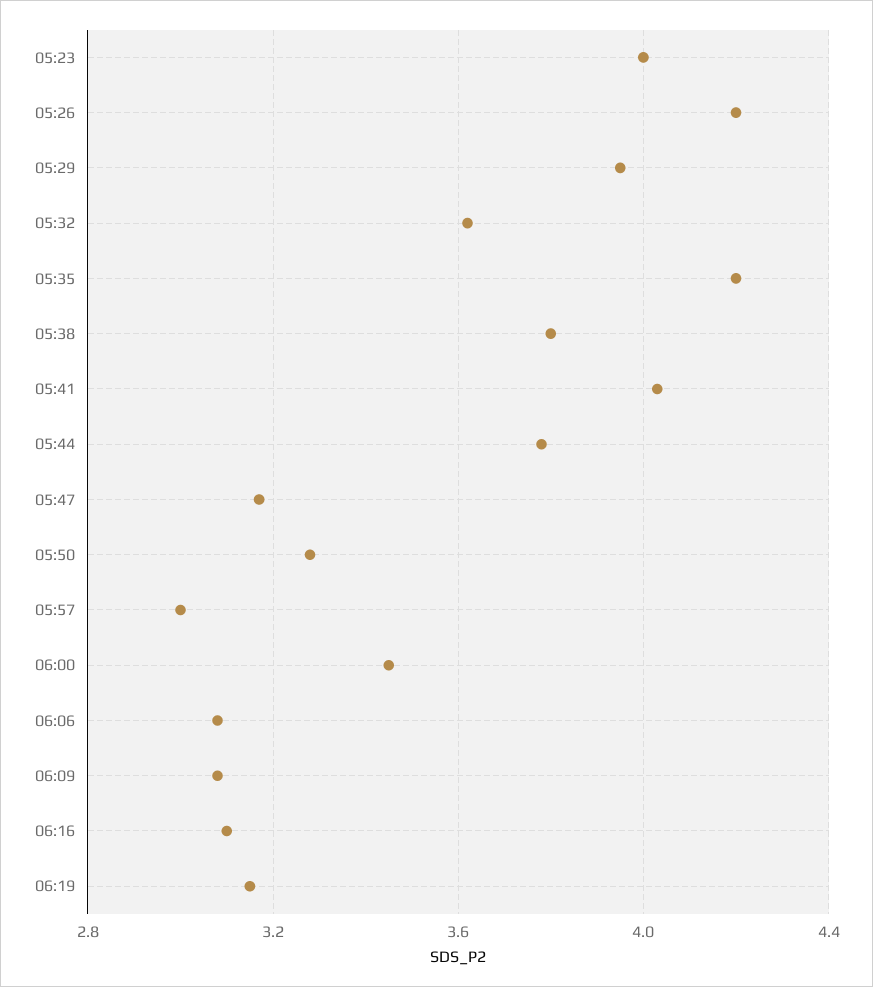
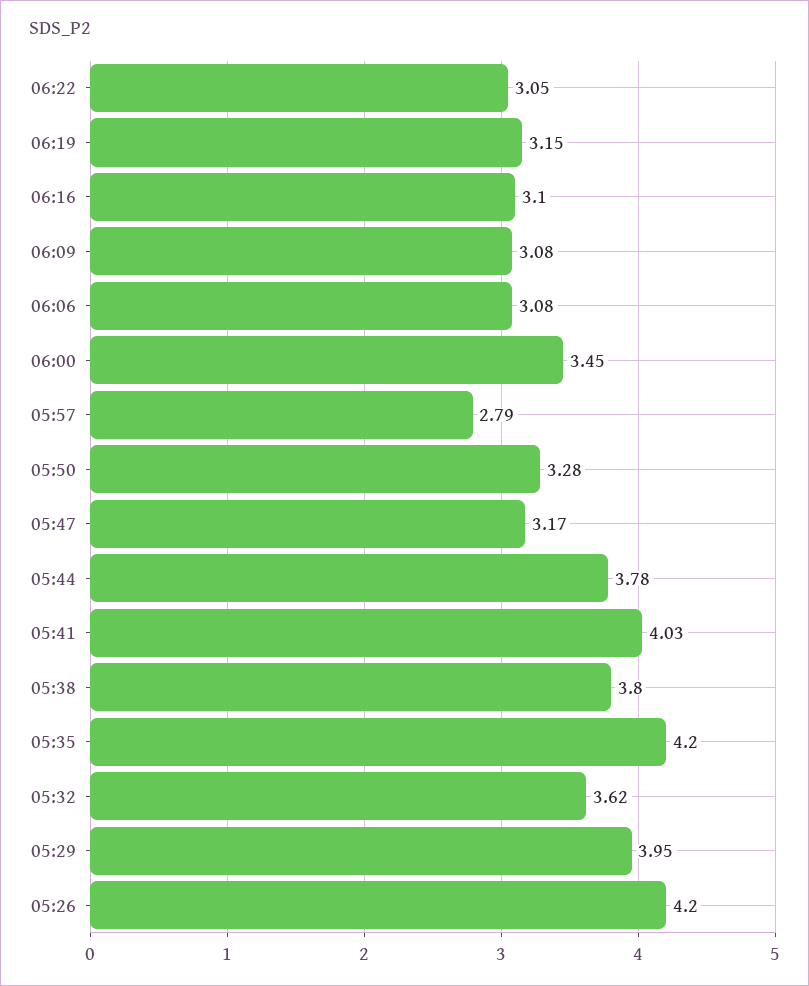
05:23: 4 -> none
05:57: 3 -> 2.79
06:22: none -> 3.05

